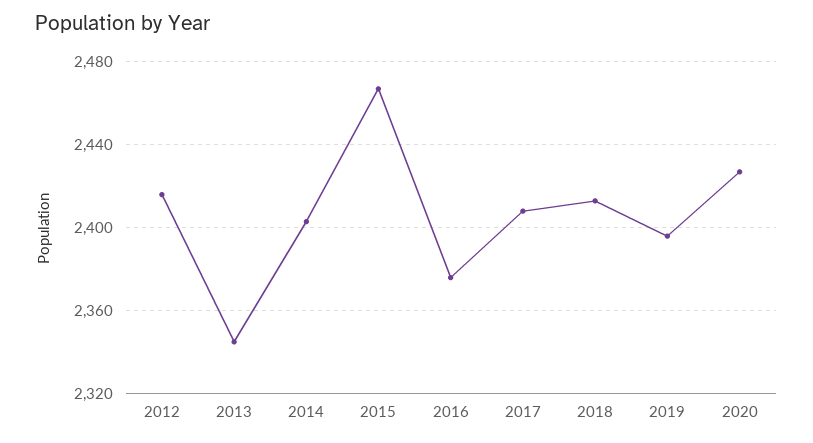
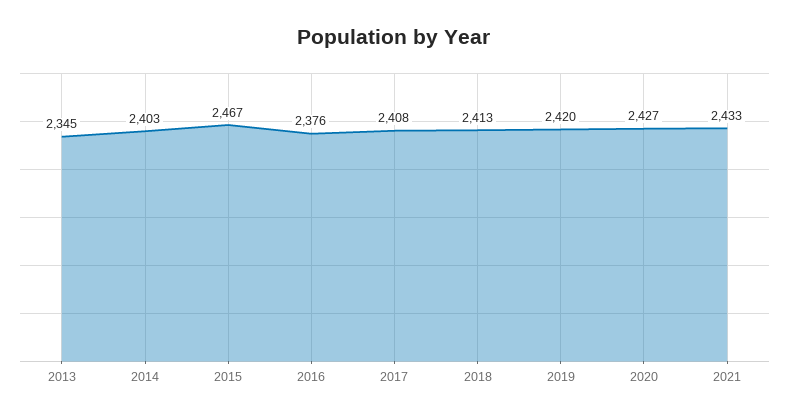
2012: 2415 -> none
2019: 2395 -> 2420
2021: none -> 2433

